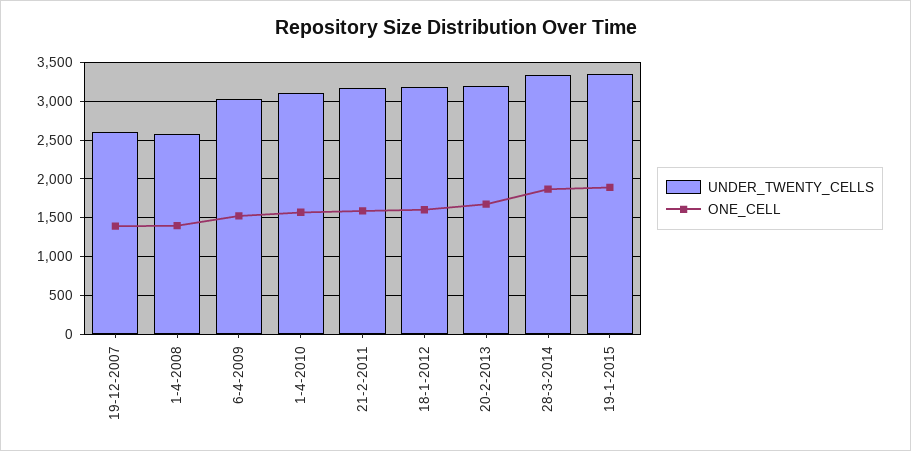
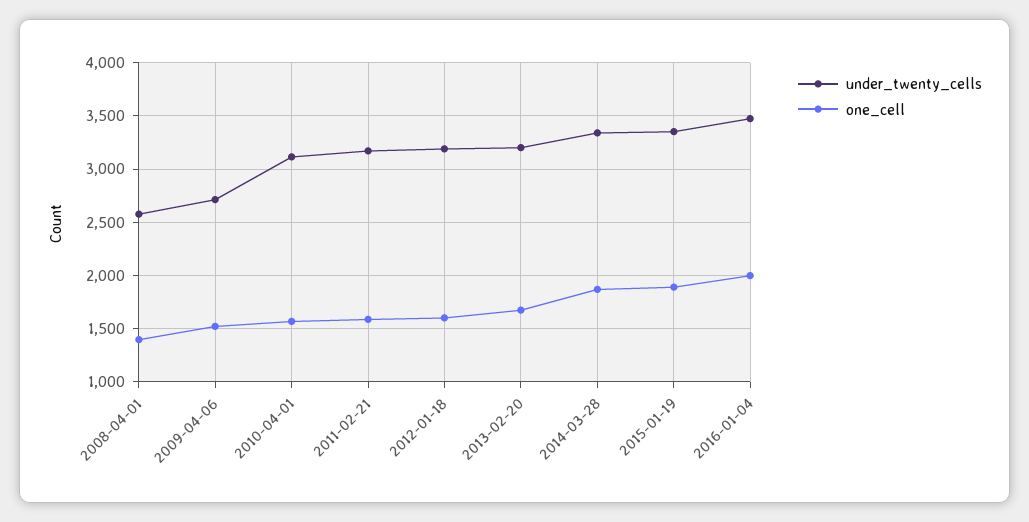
UNDER_TWENTY_CELLS, 19-12-2007: 2600 -> none
ONE_CELL, 19-12-2007: 1400 -> none
UNDER_TWENTY_CELLS, 6-4-2009: 3000 -> 2700
UNDER_TWENTY_CELLS, 2016-01-04: none -> 3500
ONE_CELL, 2016-01-04: none -> 2000

